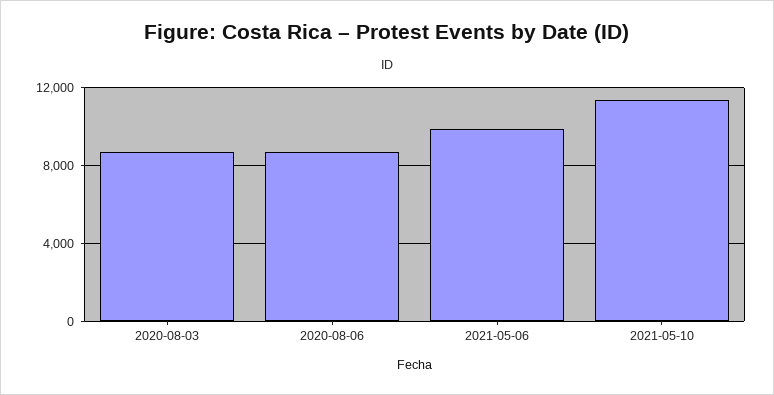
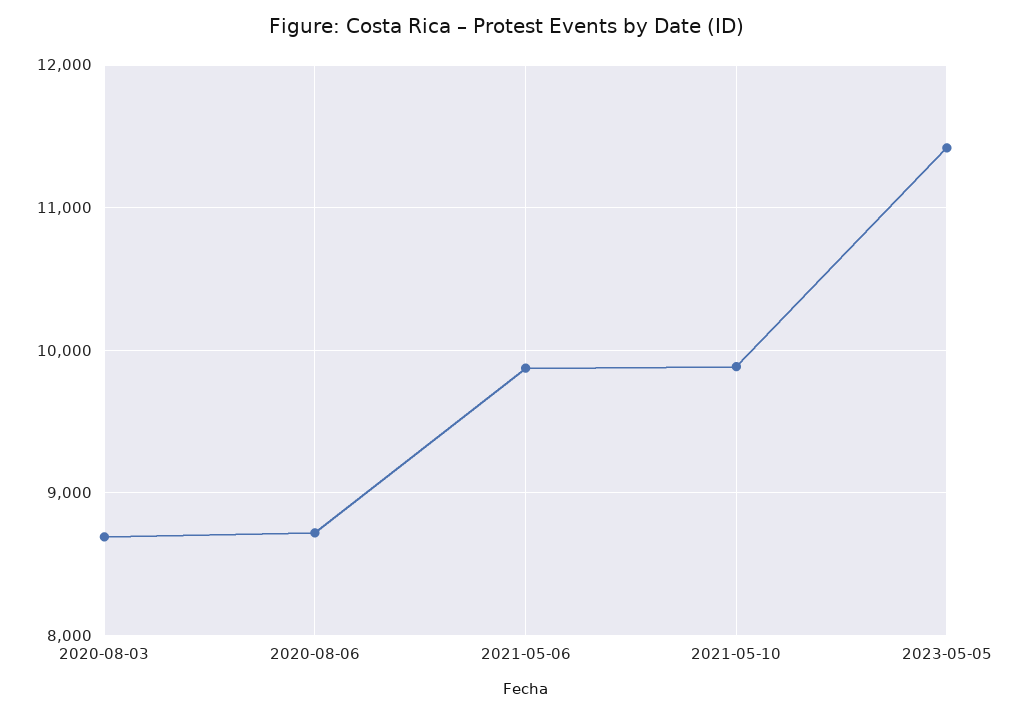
2021-05-10: 11500 -> 9900
2023-05-05: none -> 11400

